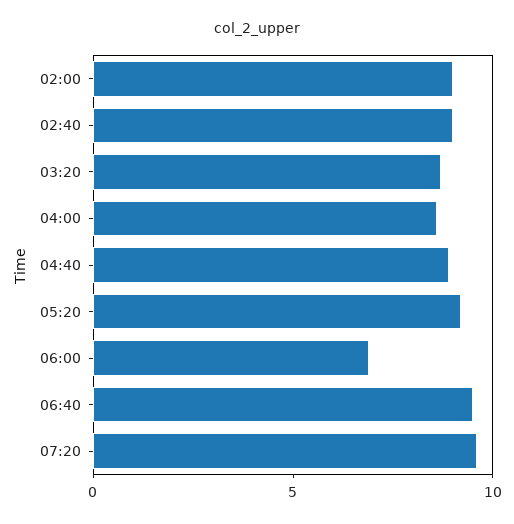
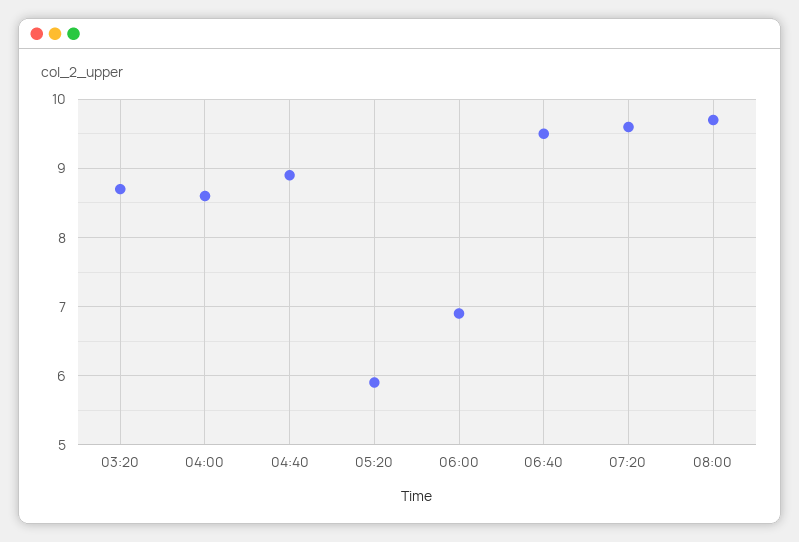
02:00: 9 -> none
02:40: 9 -> none
05:20: 9 -> 5.9
08:00: none -> 9.7

